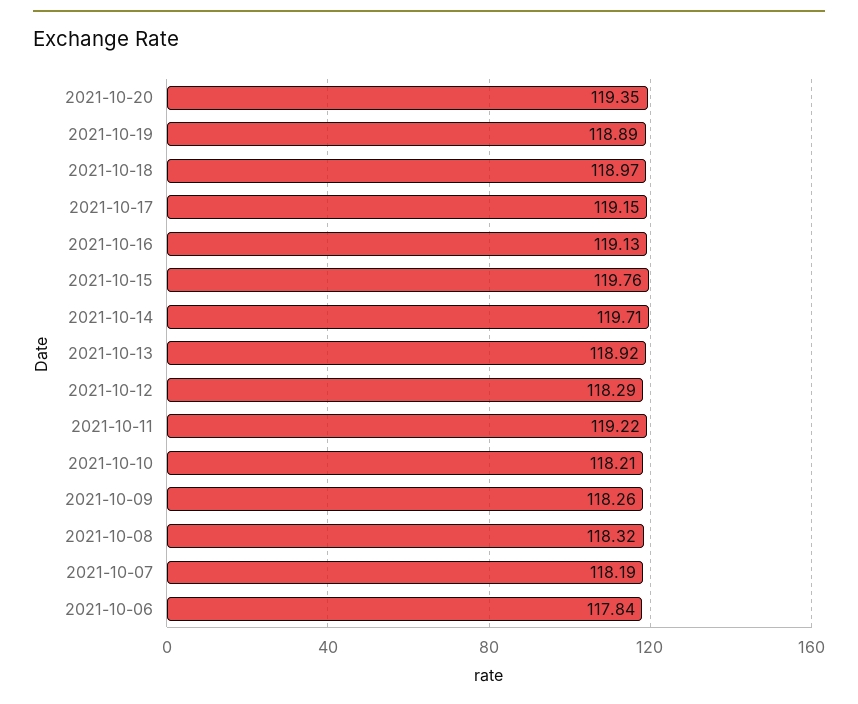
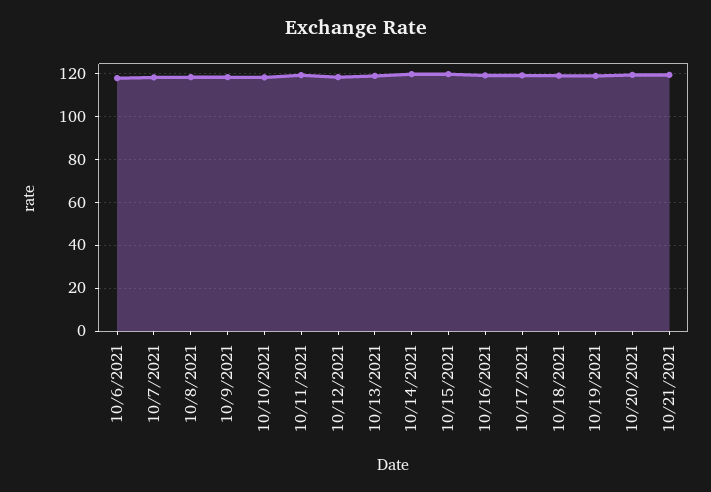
10/21/2021: none -> 120

